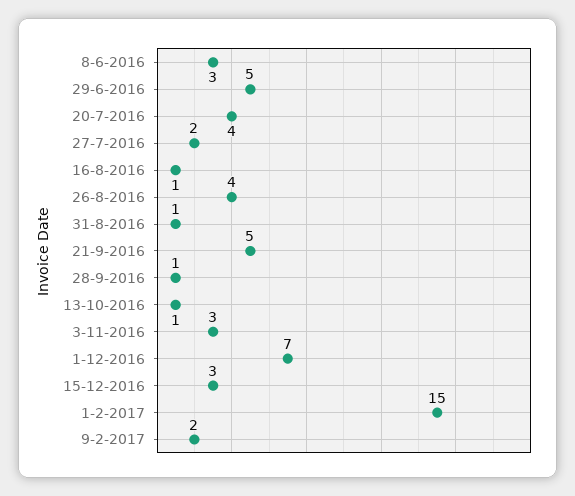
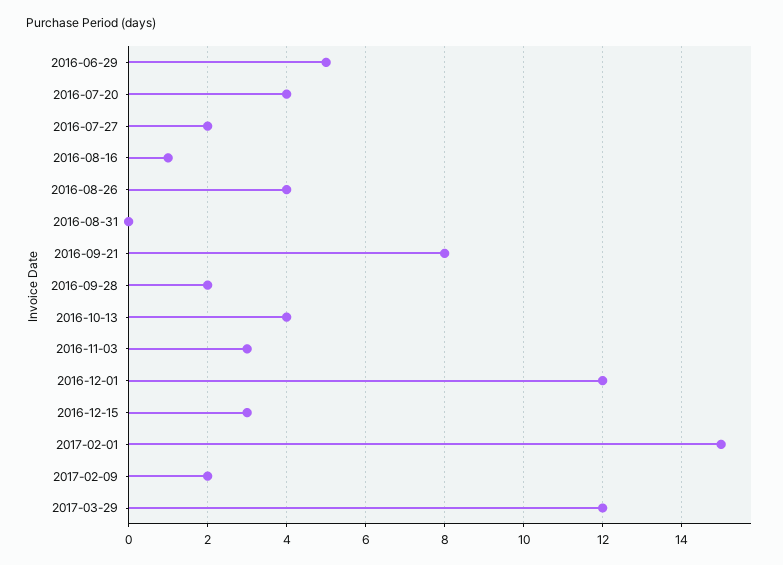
8-6-2016: 3 -> none
31-8-2016: 1 -> 0
21-9-2016: 5 -> 8
28-9-2016: 1 -> 2
13-10-2016: 1 -> 4
1-12-2016: 7 -> 12
2017-03-29: none -> 12

